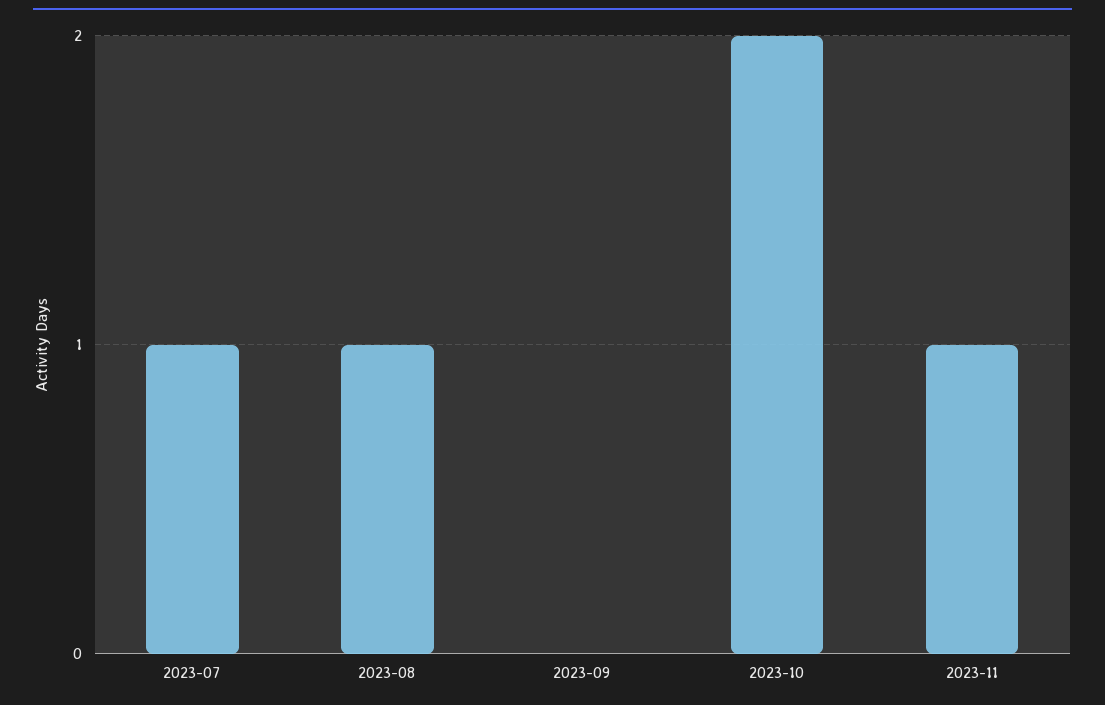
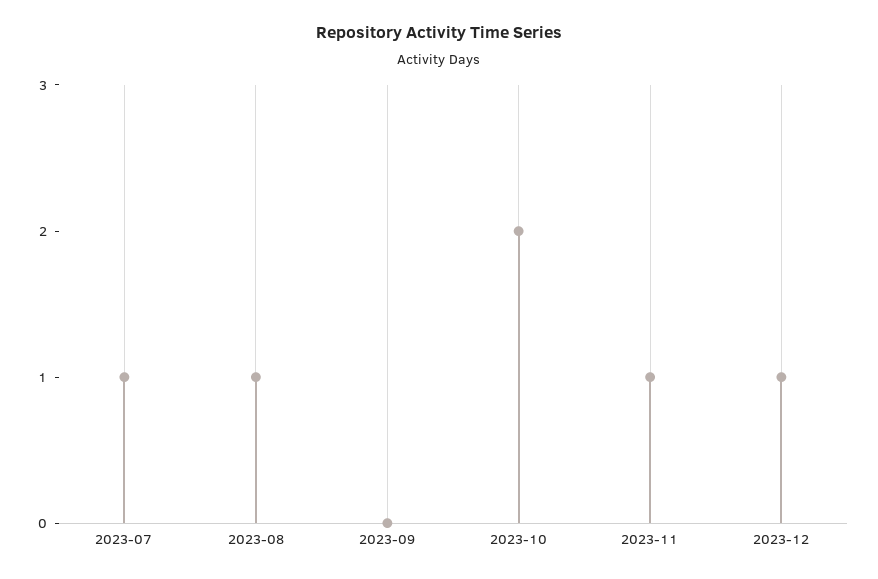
2023-12: none -> 1

